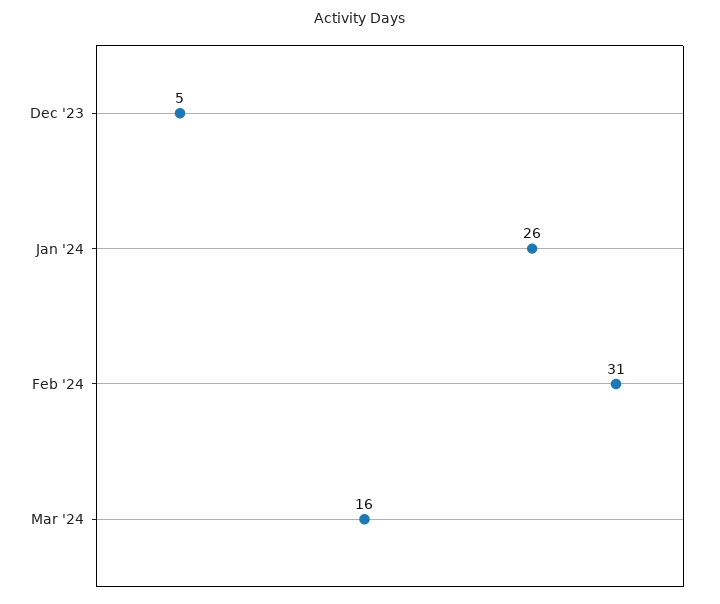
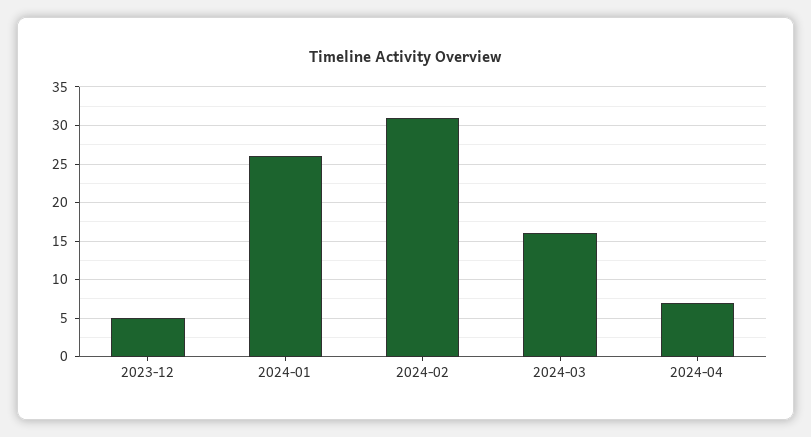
2024-04: none -> 7

